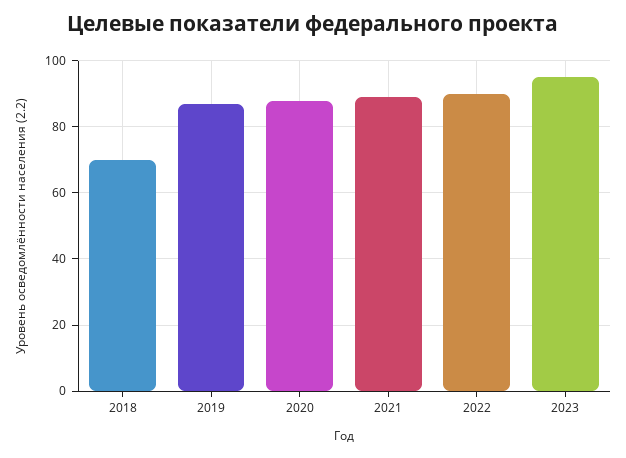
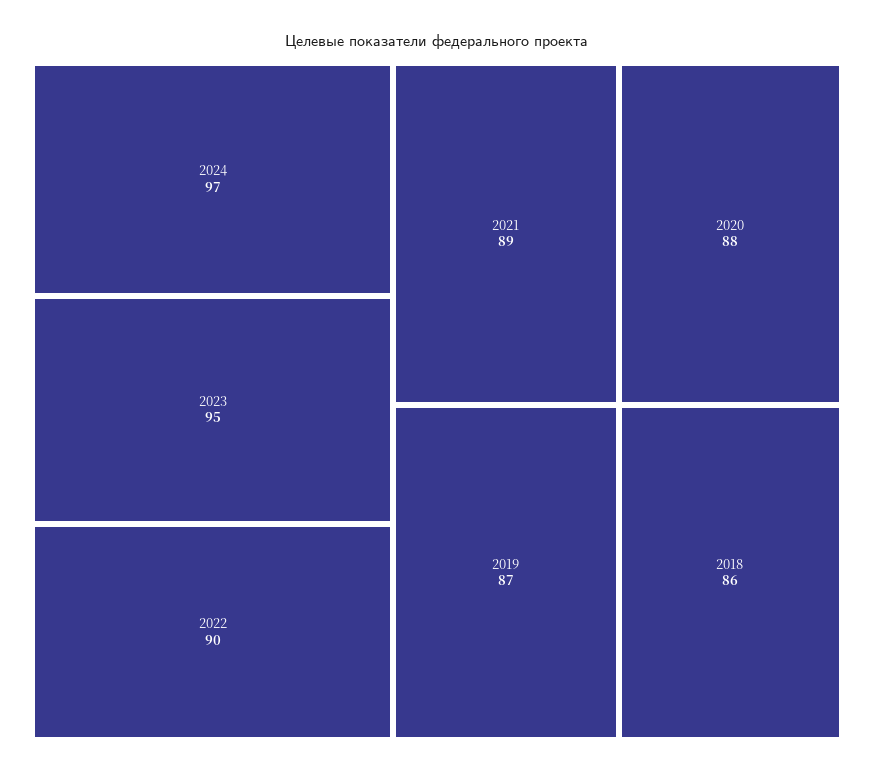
2018: 70 -> 86
2024: none -> 97

